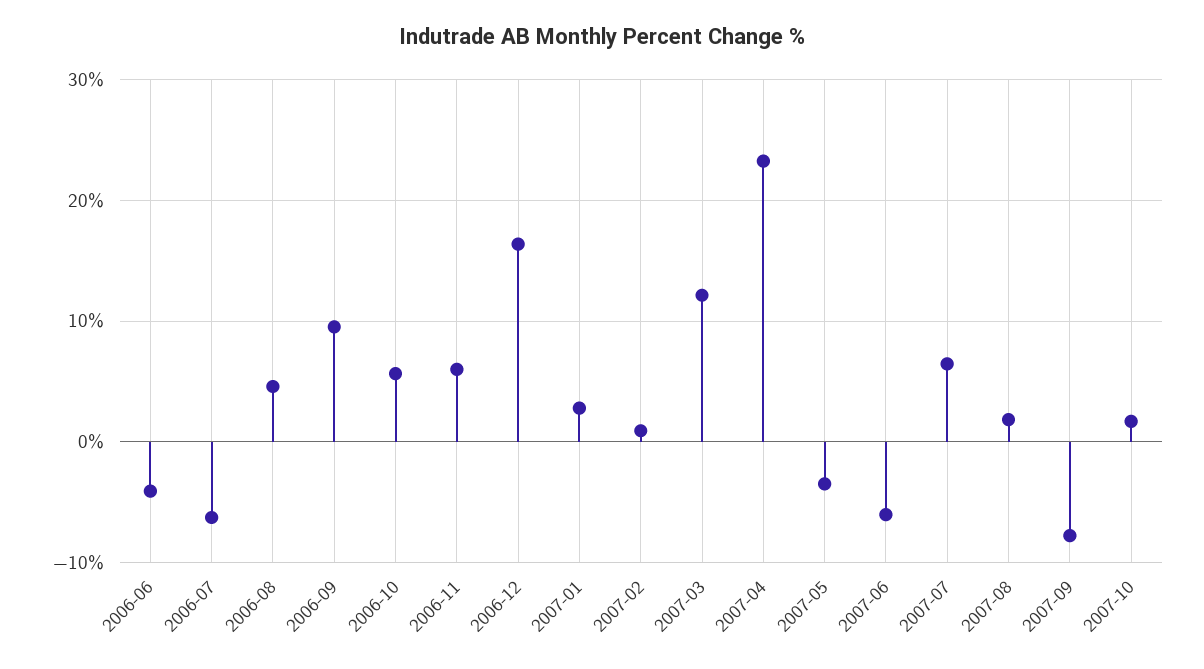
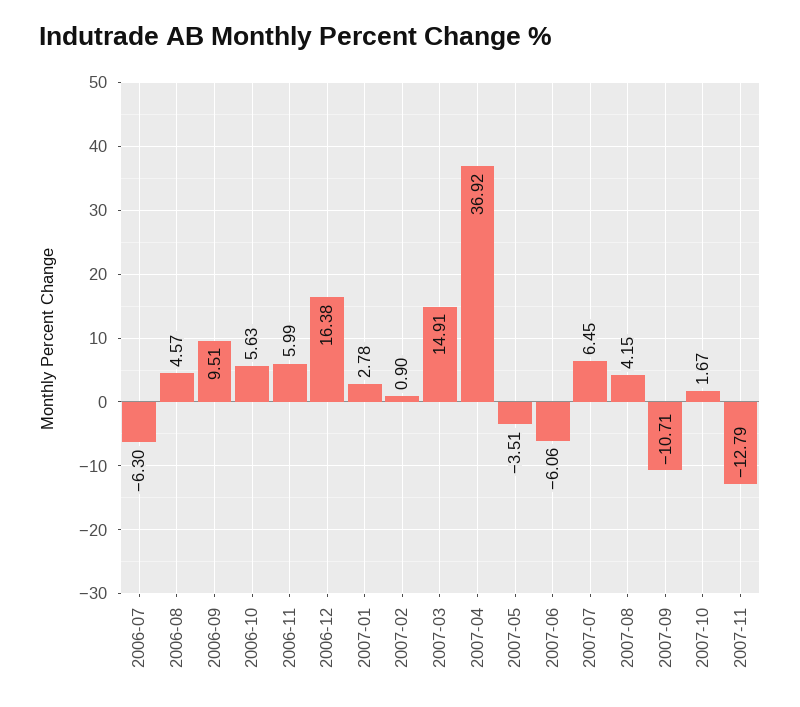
2006-06: -4 -> none
2007-03: 12 -> 14.91
2007-04: 23 -> 36.92
2007-08: 2 -> 4.15
2007-09: -8 -> -10.71
2007-11: none -> -12.79

